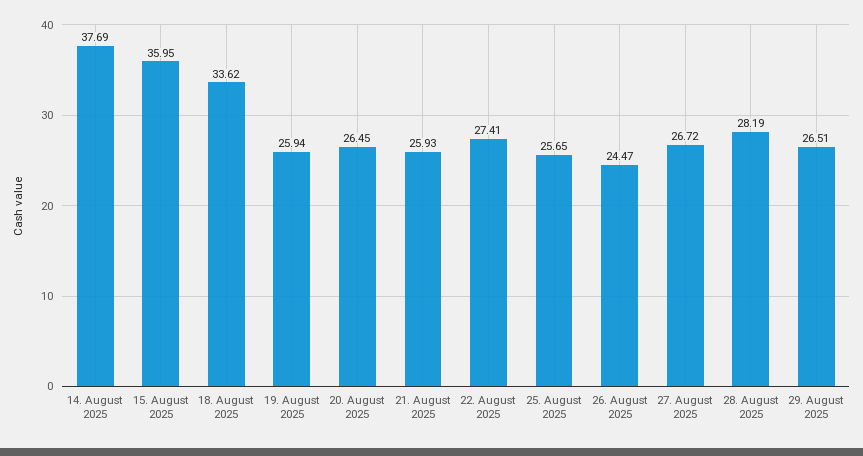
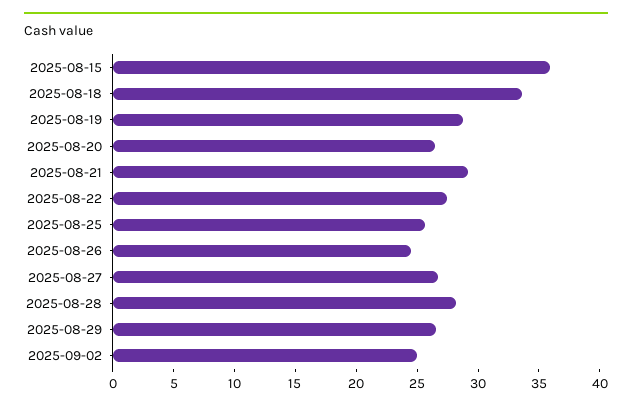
14. August 2025: 37.69 -> none
19. August 2025: 25.94 -> 29
21. August 2025: 25.93 -> 29
2025-09-02: none -> 25

